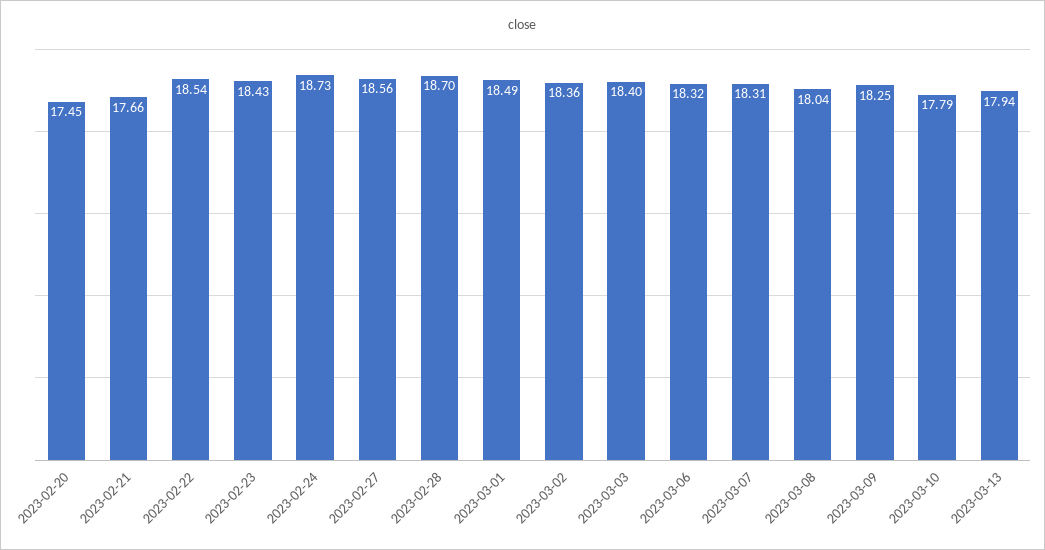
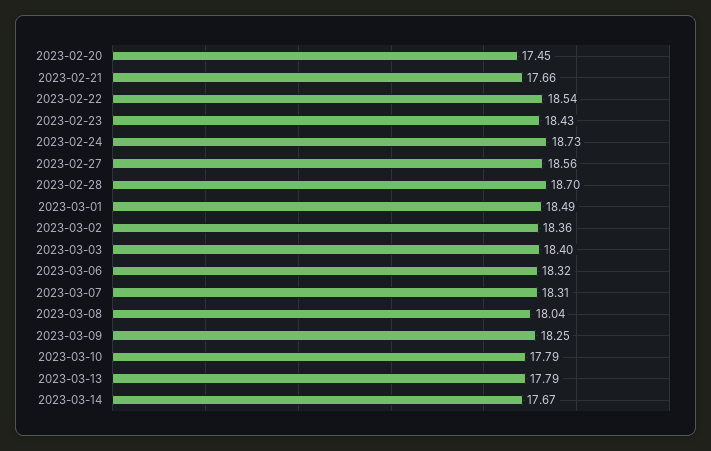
2023-03-13: 17.94 -> 17.79
2023-03-14: none -> 17.67

